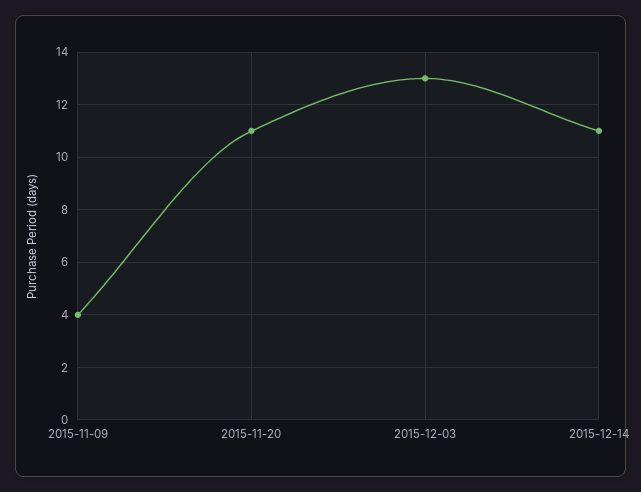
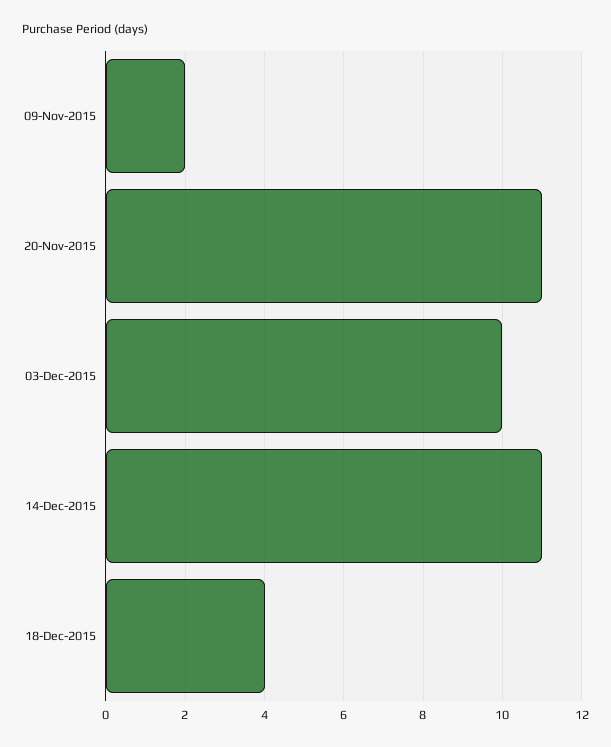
2015-11-09: 4 -> 2
2015-12-03: 13 -> 10
18-Dec-2015: none -> 4

